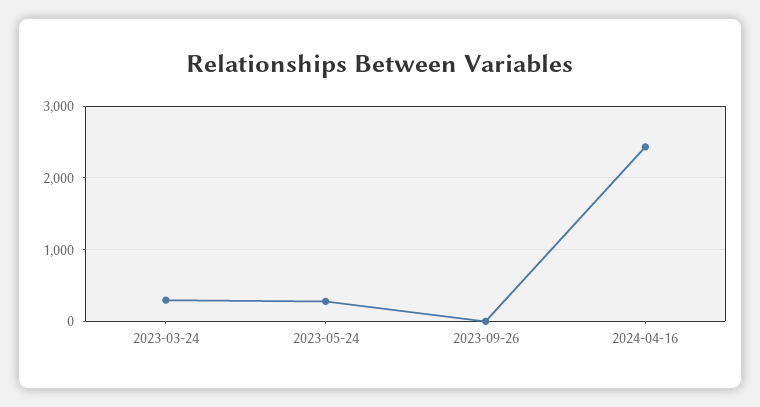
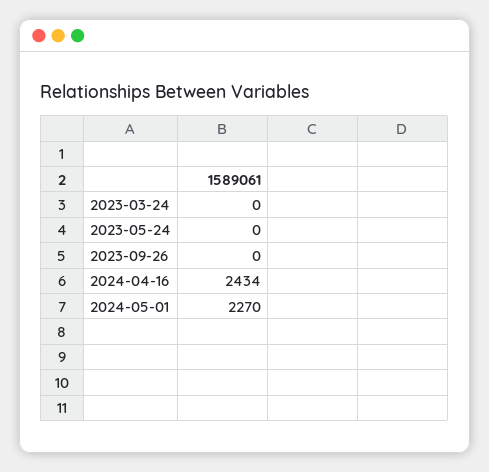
2023-03-24: 300 -> 0
2023-05-24: 300 -> 0
2024-05-01: none -> 2270

